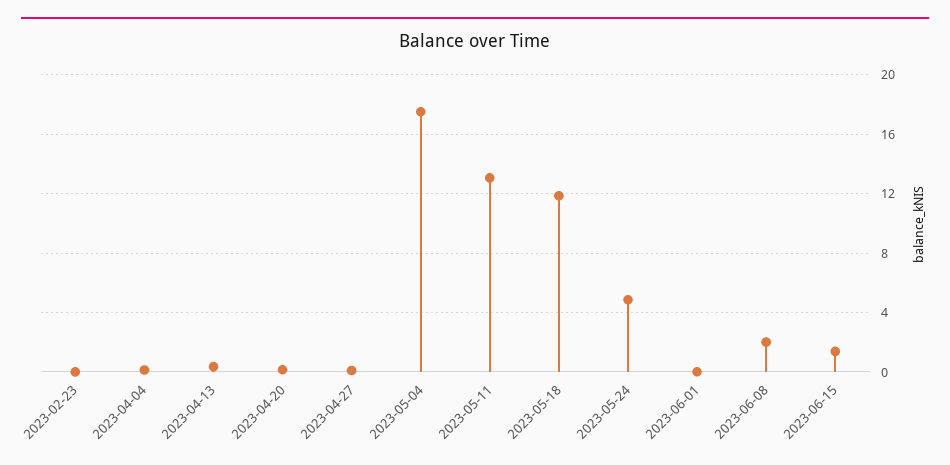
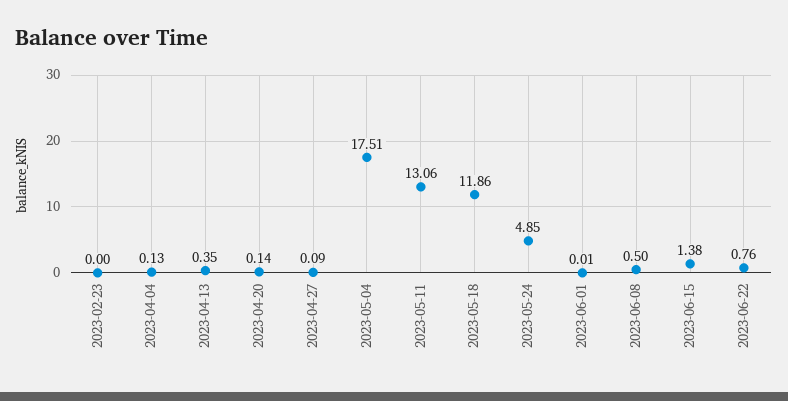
2023-06-08: 2 -> 0.5
2023-06-22: none -> 0.76

